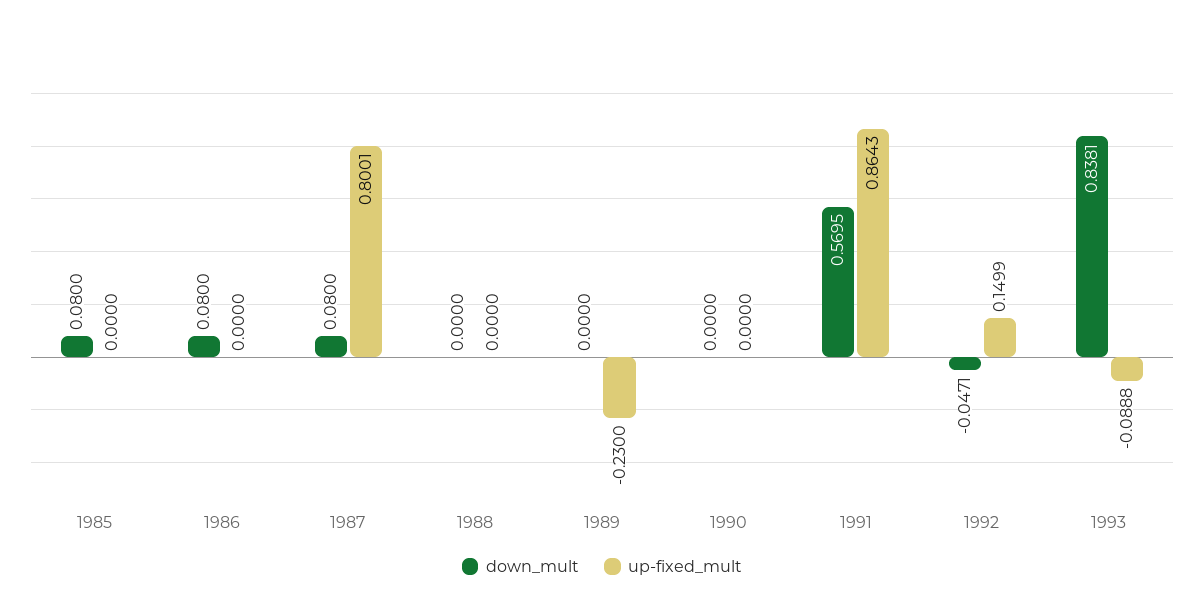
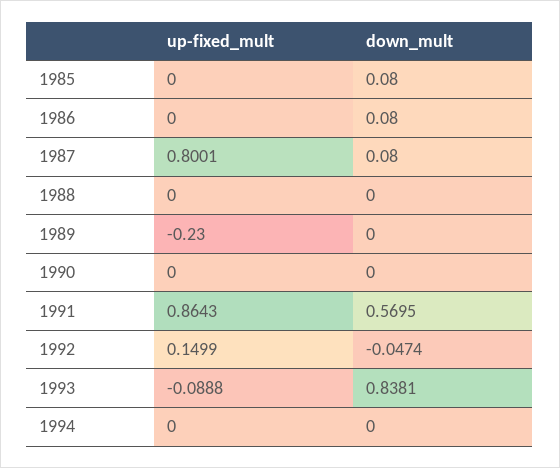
down_mult, 1992: -0.0471 -> -0.0474
up-fixed_mult, 1994: none -> 0
down_mult, 1994: none -> 0

